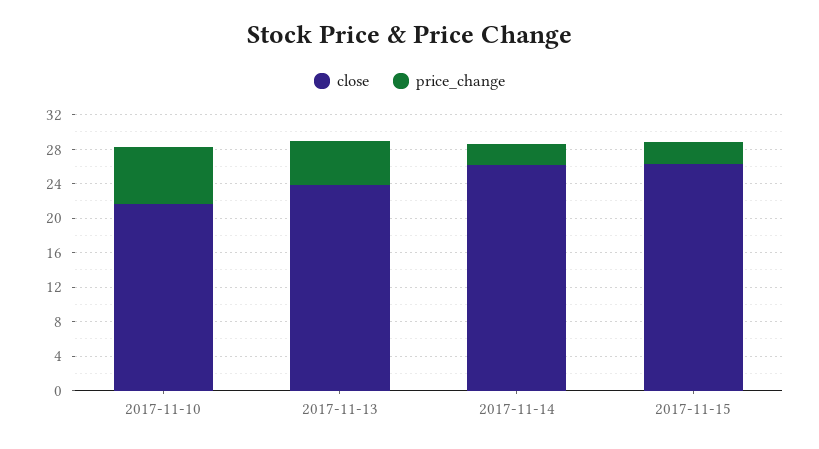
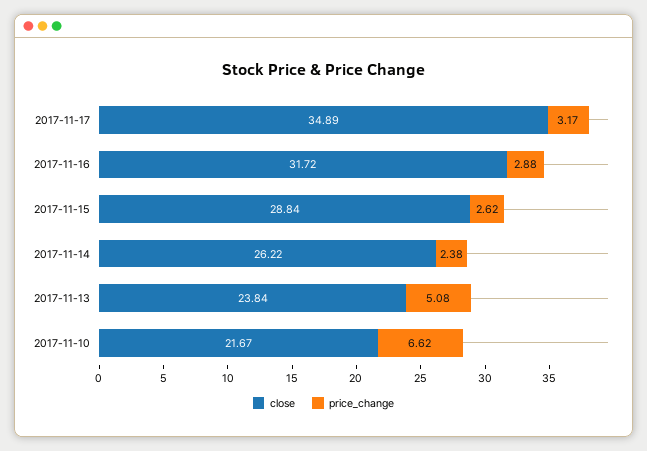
close, 2017-11-15: 26 -> 28.84
close, 2017-11-17: none -> 34.89
price_change, 2017-11-17: none -> 3.17
close, 2017-11-16: none -> 31.72
price_change, 2017-11-16: none -> 2.88

